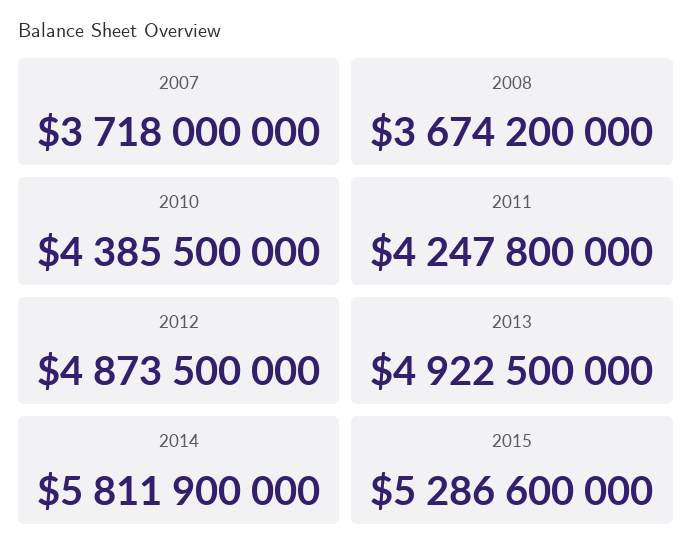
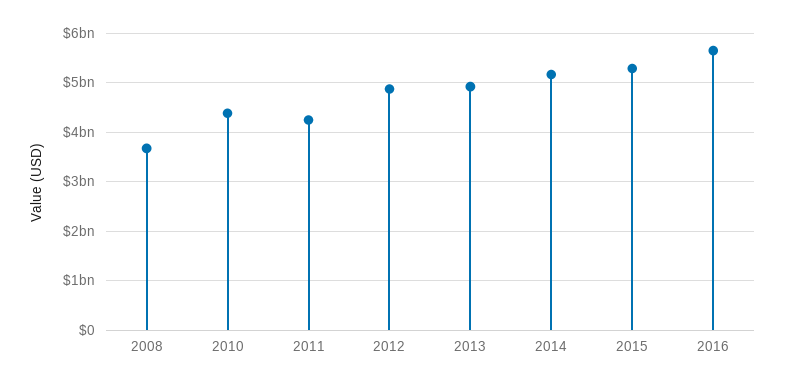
2007: 3718000000 -> none
2014: 5811900000 -> 5200000000
2016: none -> 5600000000

